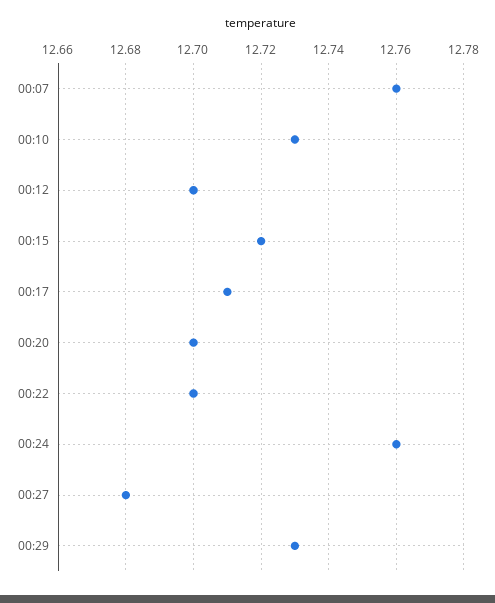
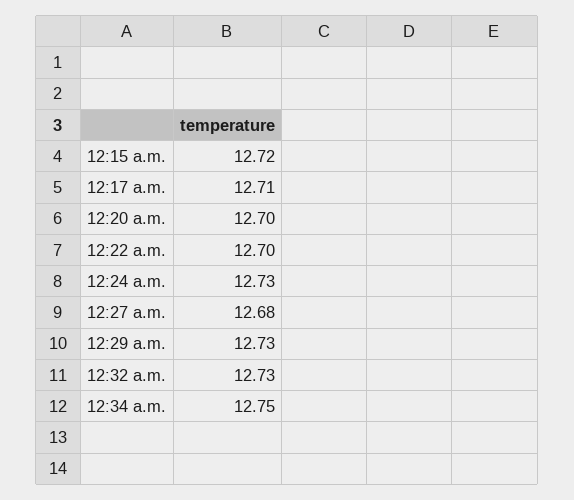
00:07: 12.76 -> none
00:10: 12.73 -> none
00:12: 12.7 -> none
00:24: 12.76 -> 12.73
12:32 a.m.: none -> 12.73
12:34 a.m.: none -> 12.75

